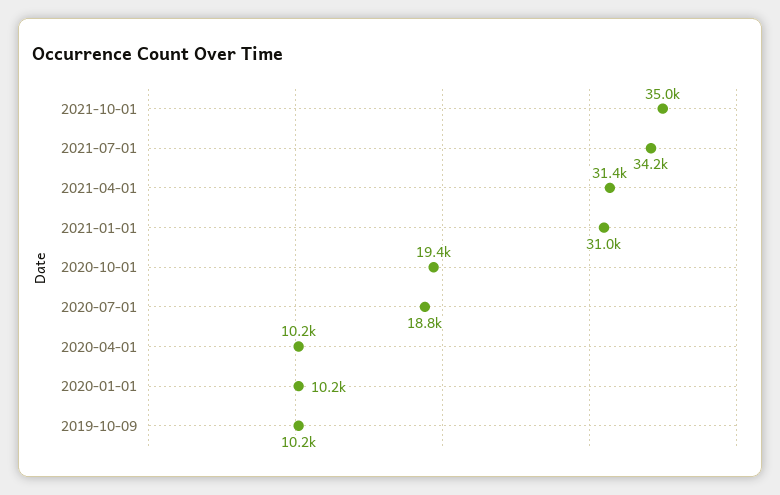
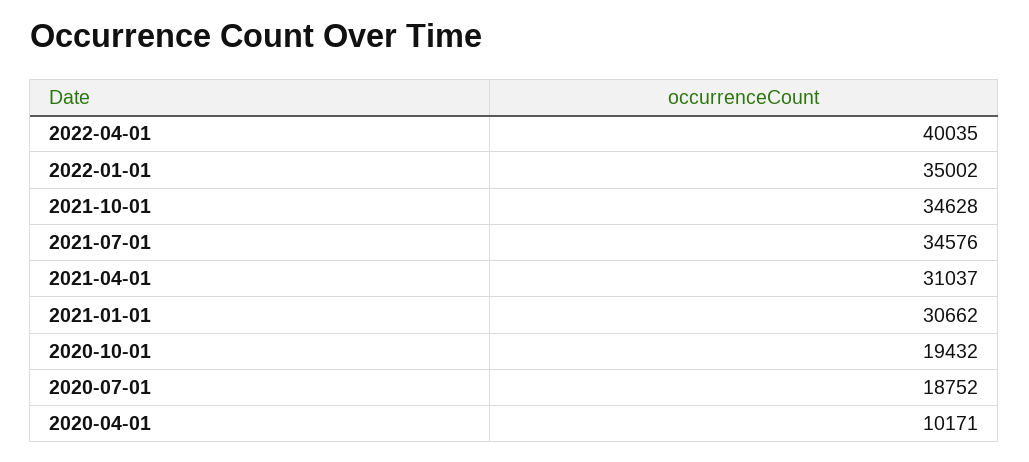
2021-10-01: 35000 -> 34628
2021-07-01: 34200 -> 34576
2021-04-01: 31400 -> 31037
2021-01-01: 31000 -> 30662
2020-01-01: 10200 -> none
2019-10-09: 10200 -> none
2022-04-01: none -> 40035
2022-01-01: none -> 35002

